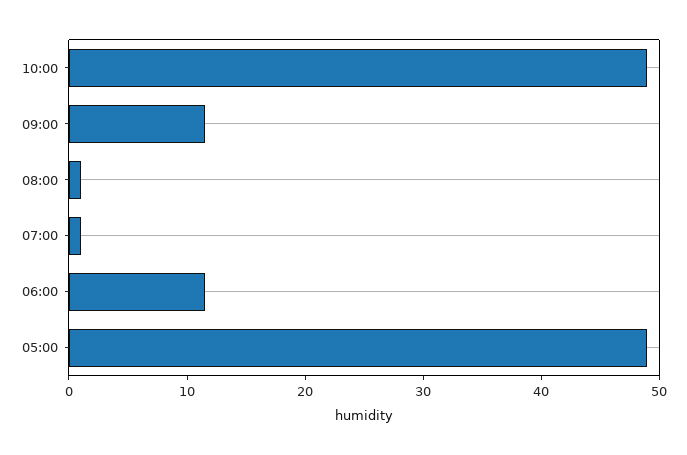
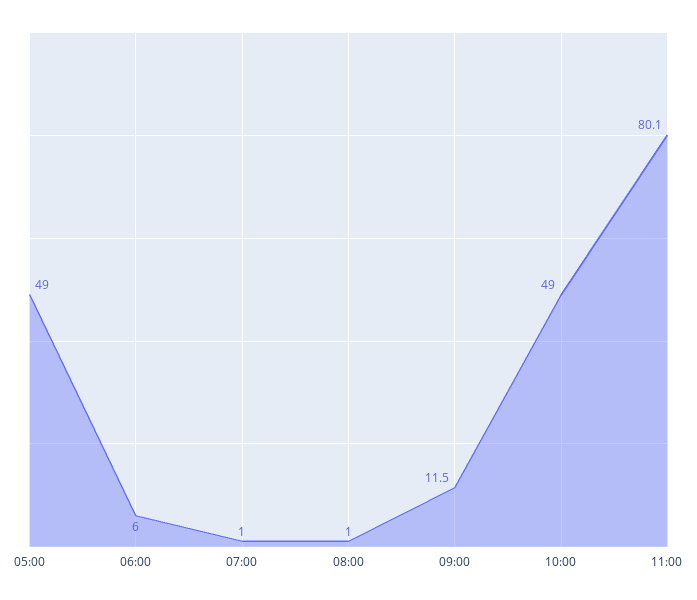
06:00: 12 -> 6
11:00: none -> 80.1

